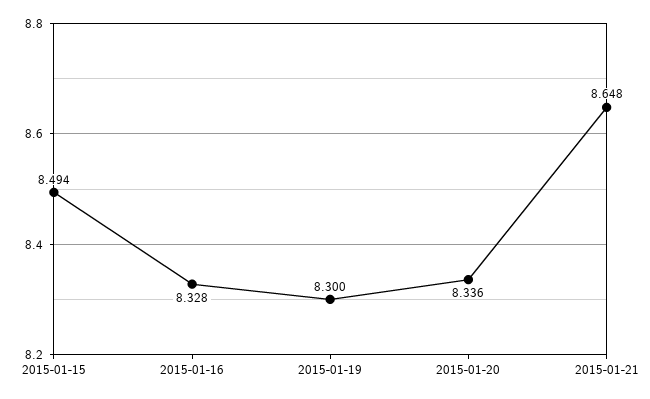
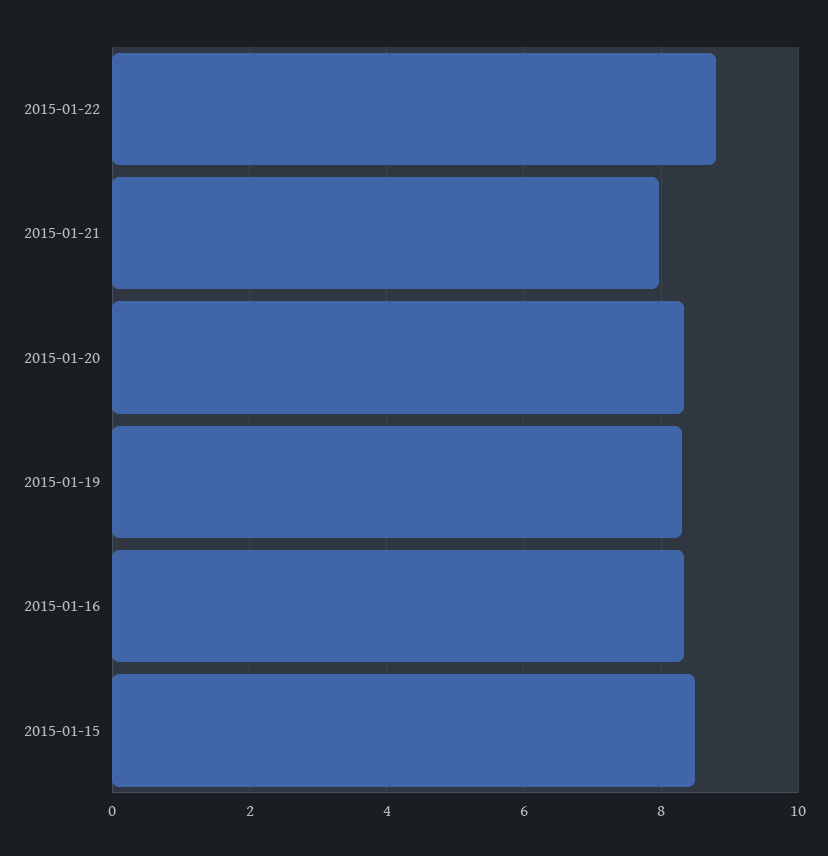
2015-01-21: 8.648 -> 8
2015-01-22: none -> 8.8

